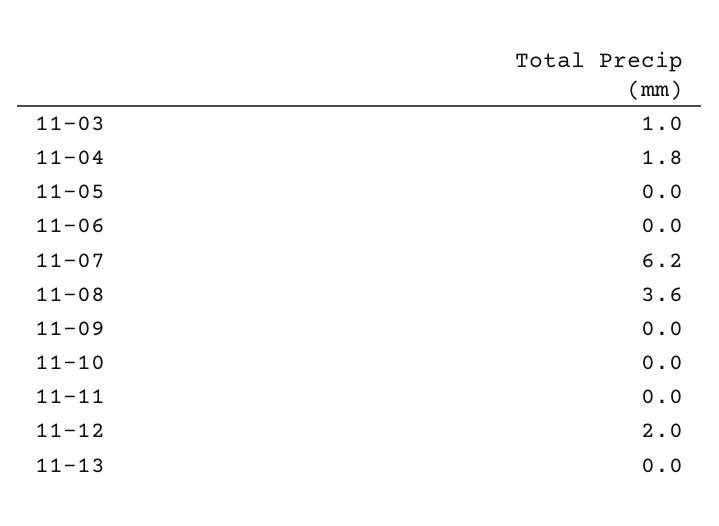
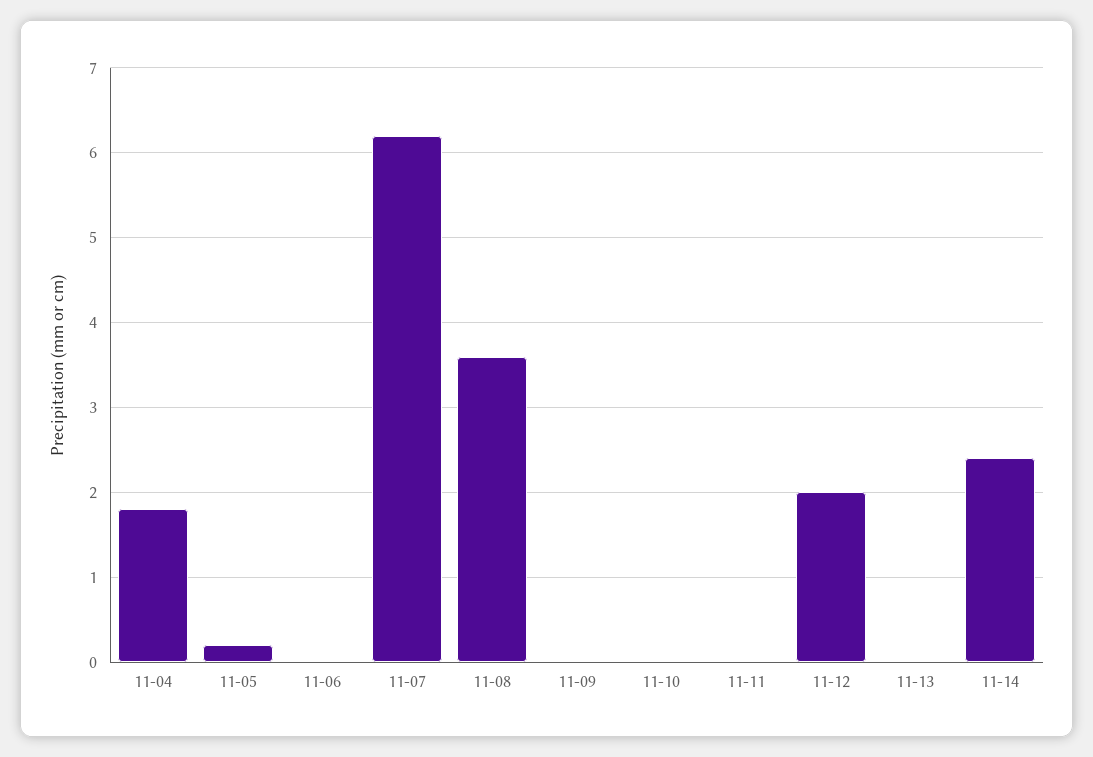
11-03: 1 -> none
11-05: 0 -> 0.2
11-14: none -> 2.4

